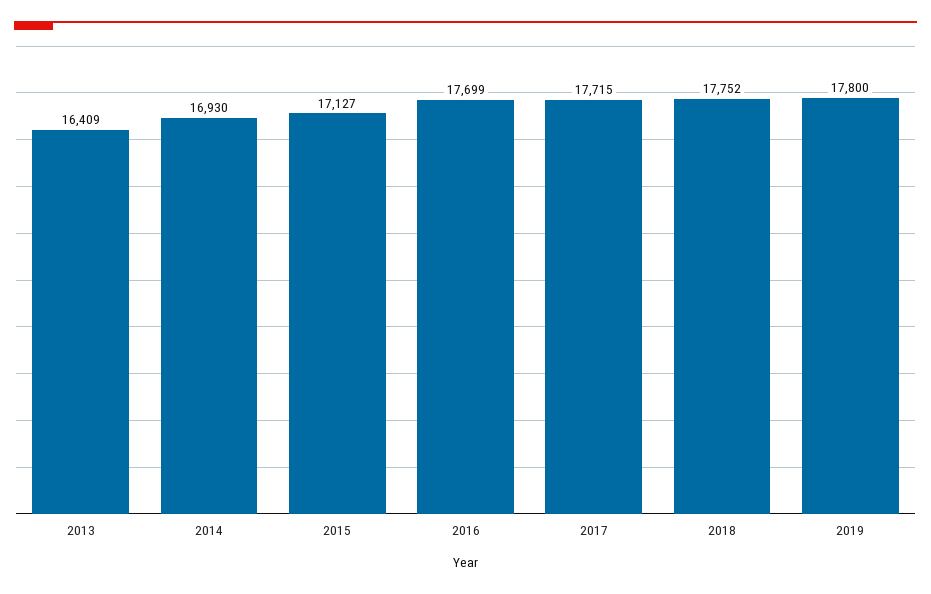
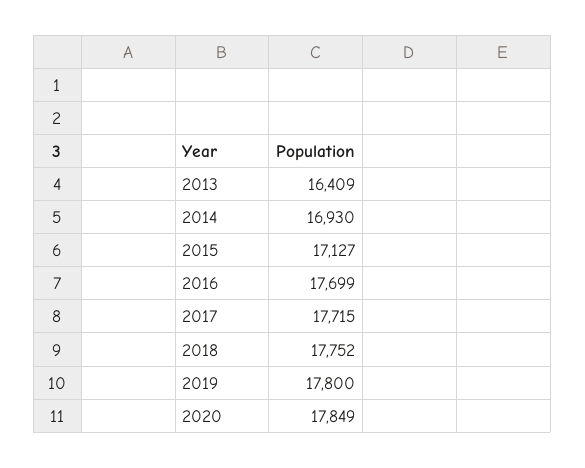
2020: none -> 17849

